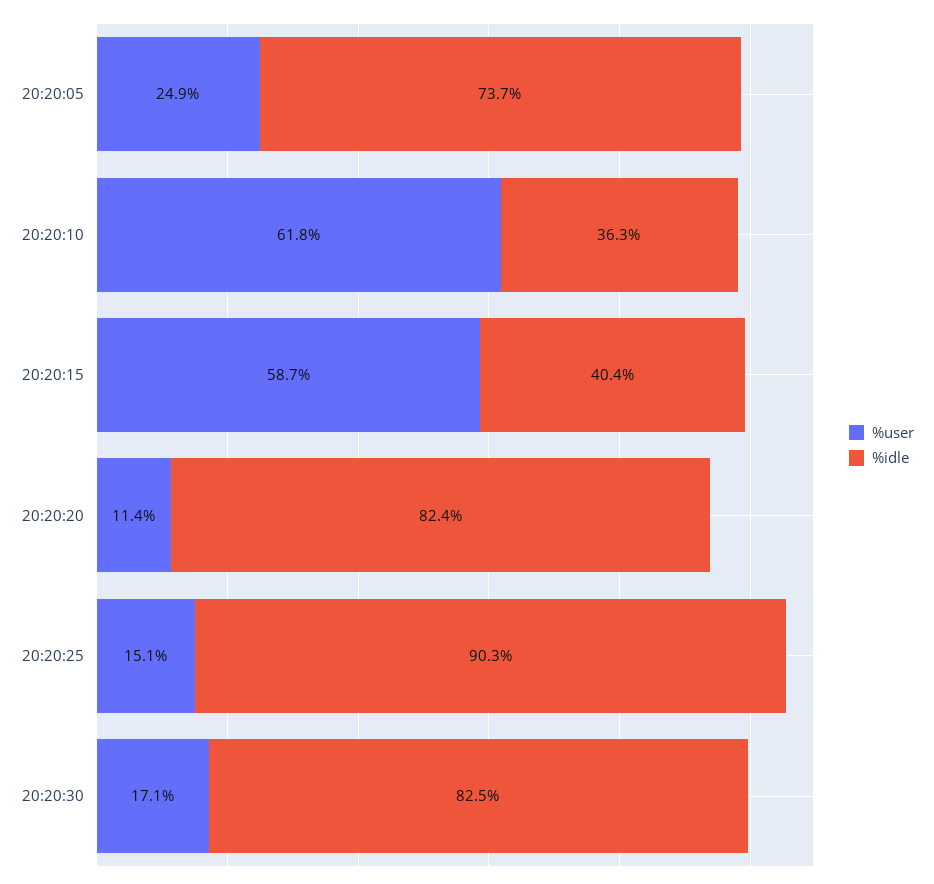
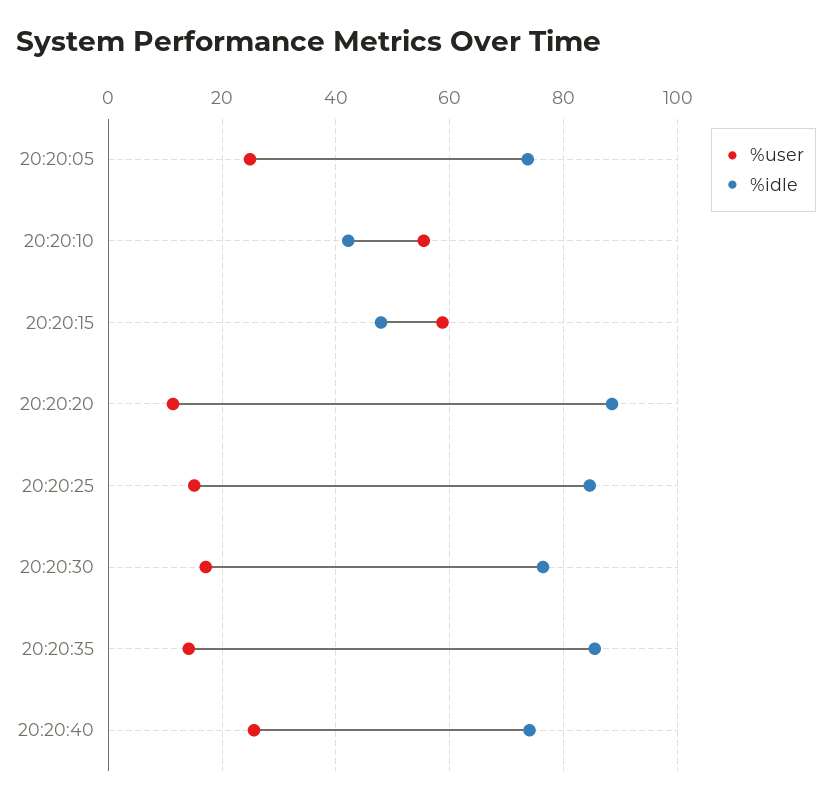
%user, 20:20:10: 61.8 -> 56
%idle, 20:20:10: 36.3 -> 42
%idle, 20:20:15: 40.4 -> 48
%idle, 20:20:20: 82.4 -> 88
%idle, 20:20:25: 90.3 -> 84
%idle, 20:20:30: 82.5 -> 76
%user, 20:20:35: none -> 14
%idle, 20:20:35: none -> 86
%user, 20:20:40: none -> 26
%idle, 20:20:40: none -> 74

